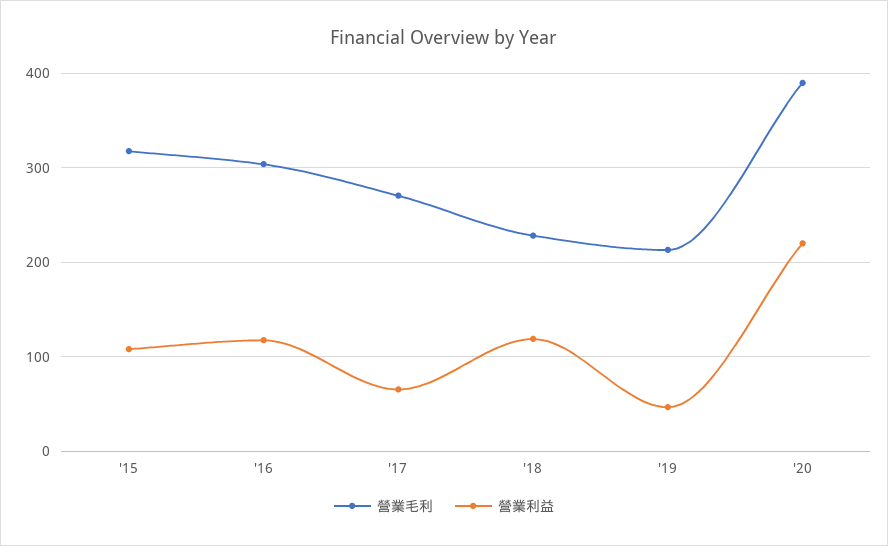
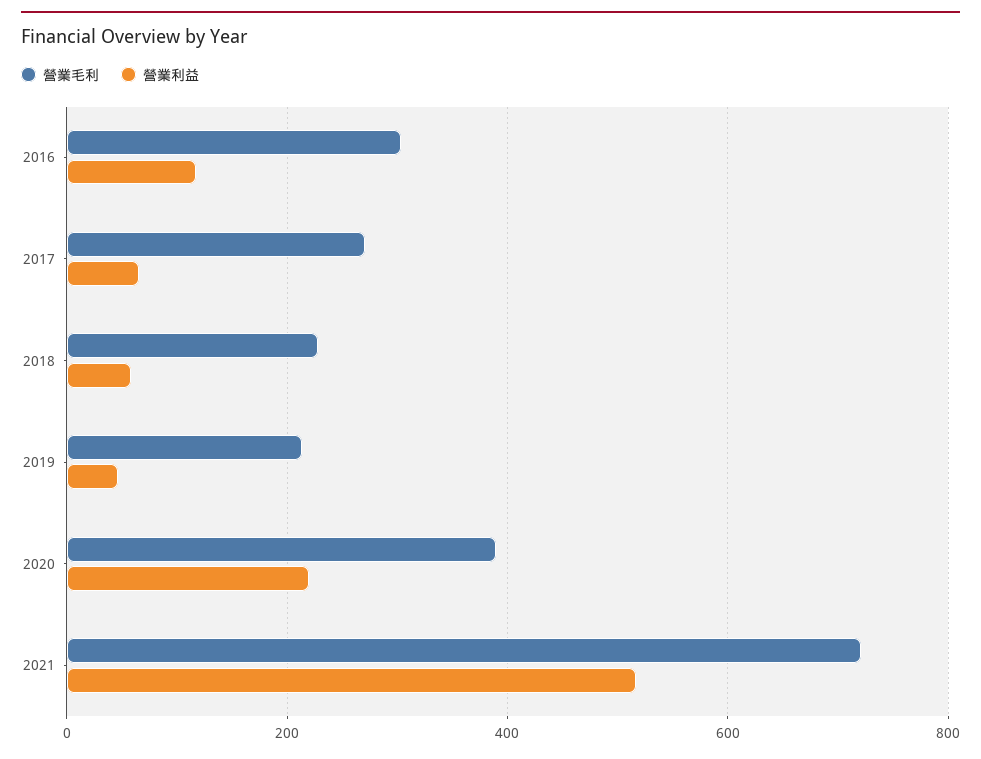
營業毛利, '15: 320 -> none
營業利益, '15: 110 -> none
營業利益, '18: 120 -> 60
營業毛利, 2021: none -> 720
營業利益, 2021: none -> 520

